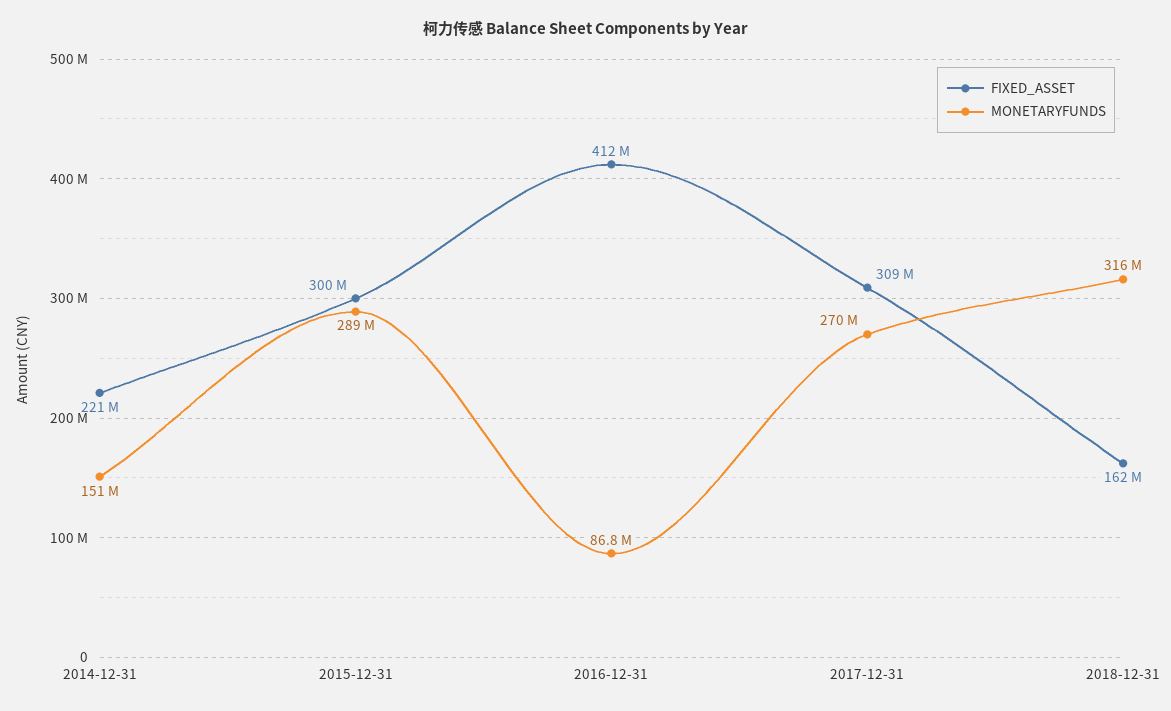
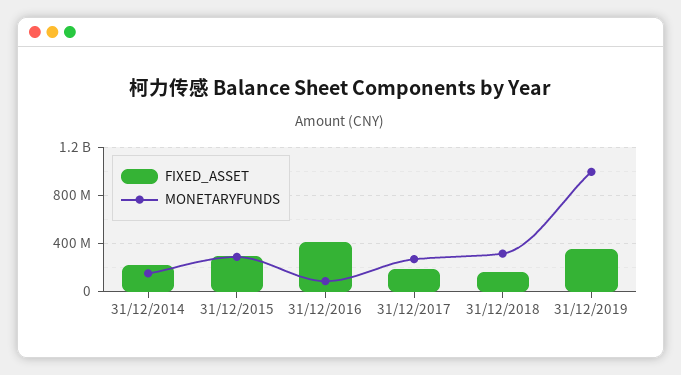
FIXED_ASSET, 2017-12-31: 309000000 -> 200000000
FIXED_ASSET, 31/12/2019: none -> 350000000
MONETARYFUNDS, 31/12/2019: none -> 1000000000

